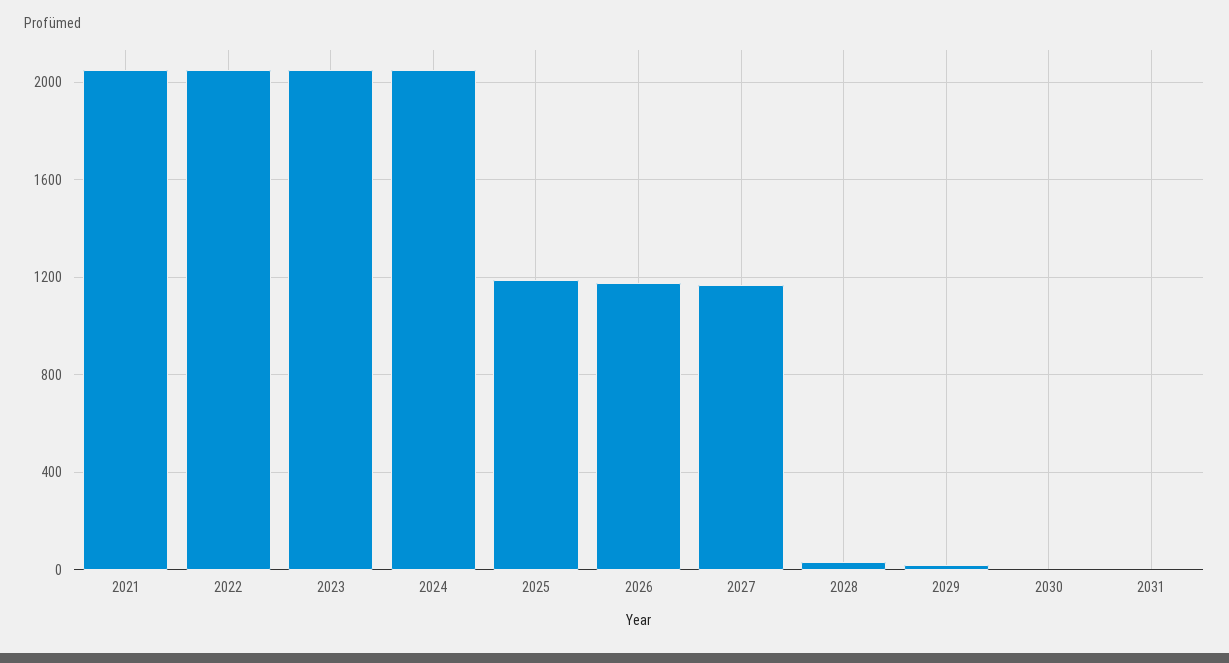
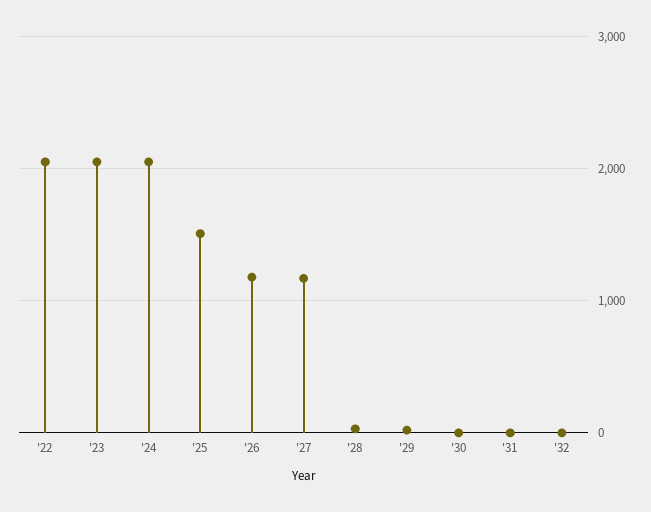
2021: 2050 -> none
2025: 1200 -> 1500
'32: none -> 0

